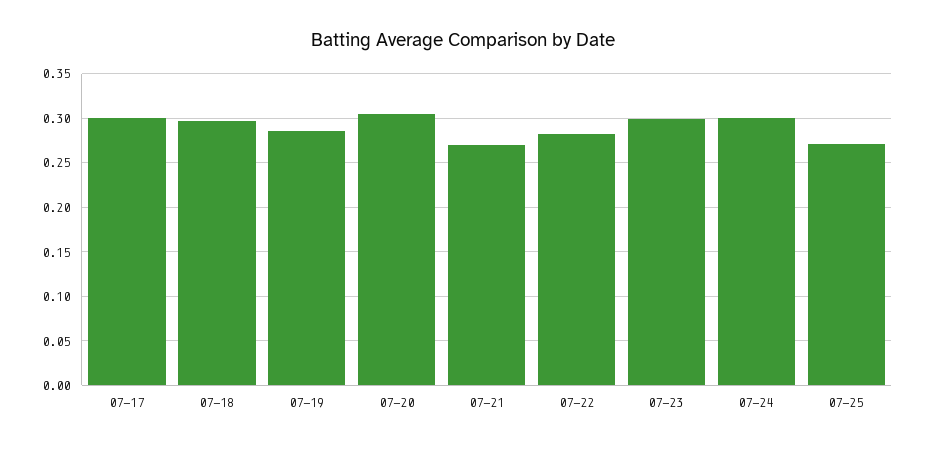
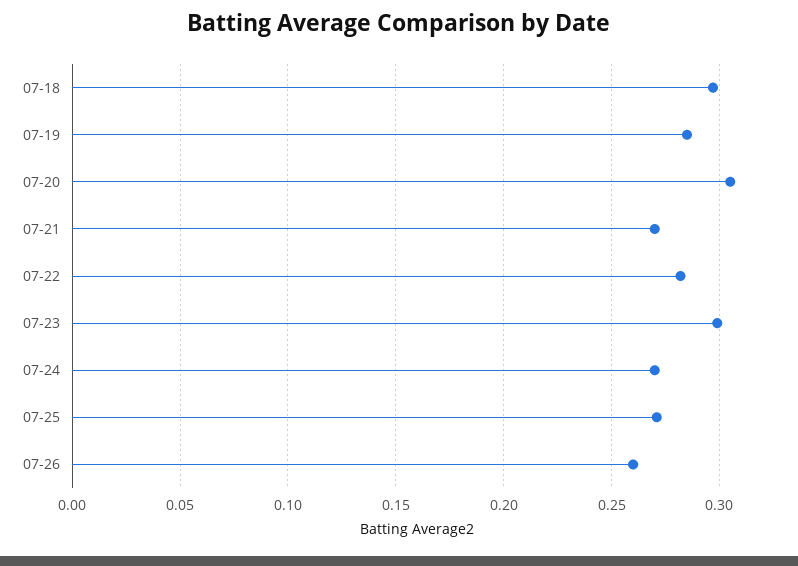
07-17: 0.3 -> none
07-24: 0.3 -> 0.27
07-26: none -> 0.26

